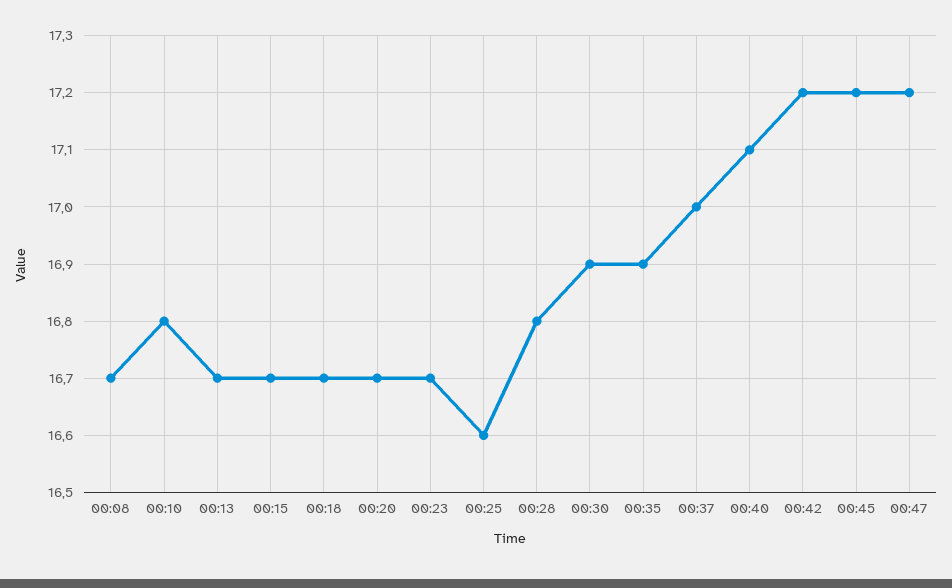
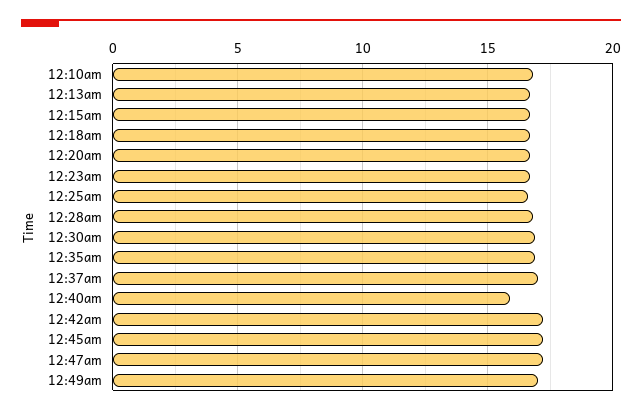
00:08: 16.7 -> none
00:40: 17.1 -> 16
12:49am: none -> 17

